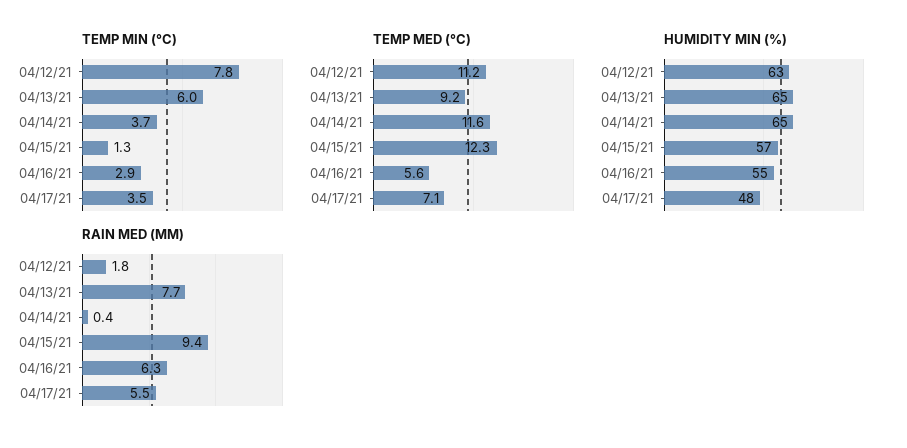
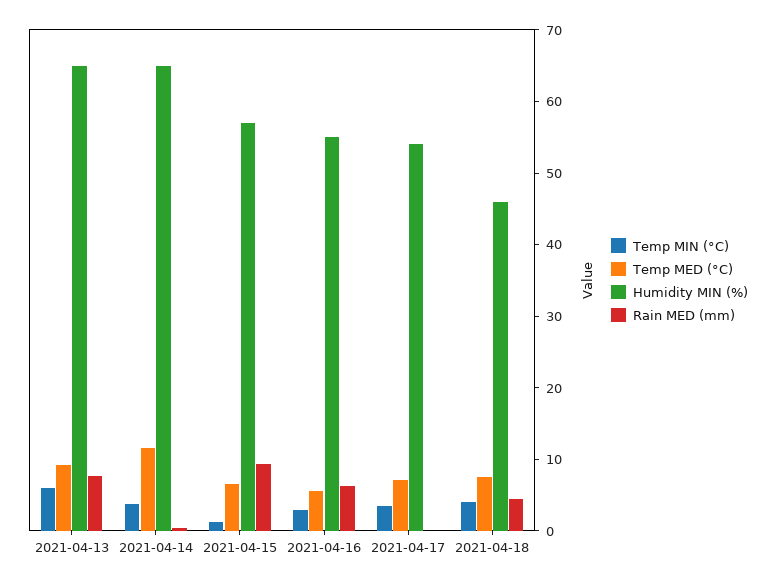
TEMP MIN (°C), 04/12/21: 7.8 -> none
TEMP MED (°C), 04/12/21: 11.2 -> none
TEMP MED (°C), 04/15/21: 12.3 -> 6
HUMIDITY MIN (%), 04/12/21: 63 -> none
HUMIDITY MIN (%), 04/17/21: 48 -> 54
RAIN MED (MM), 04/12/21: 1.8 -> none
RAIN MED (MM), 04/17/21: 5.5 -> 0
TEMP MIN (°C), 2021-04-18: none -> 4
TEMP MED (°C), 2021-04-18: none -> 8
HUMIDITY MIN (%), 2021-04-18: none -> 46
RAIN MED (MM), 2021-04-18: none -> 4

